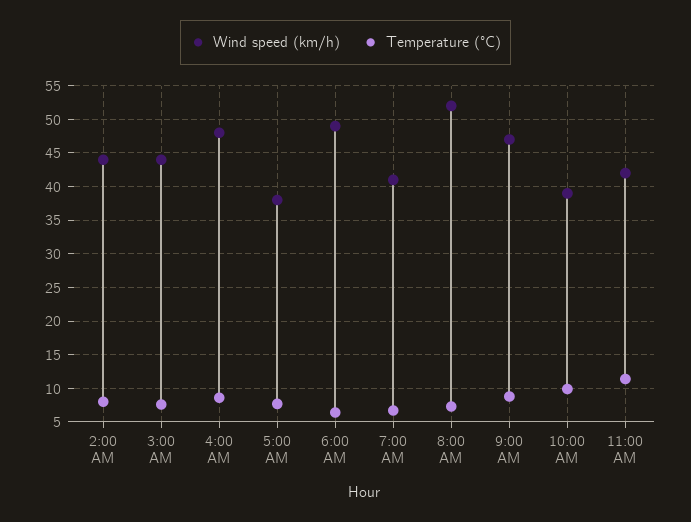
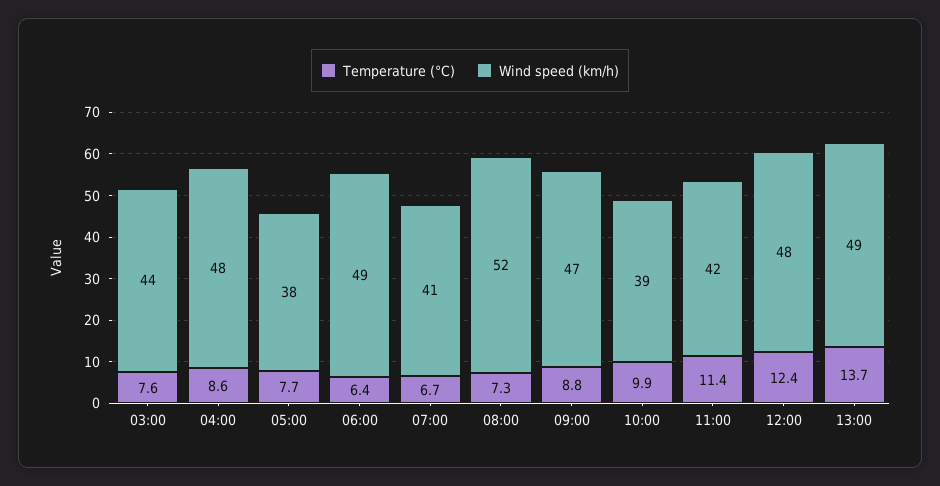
Wind speed (km/h), 2:00 AM: 44 -> none
Temperature (°C), 2:00 AM: 8 -> none
Temperature (°C), 12:00: none -> 12.4
Wind speed (km/h), 12:00: none -> 48
Temperature (°C), 13:00: none -> 13.7
Wind speed (km/h), 13:00: none -> 49

